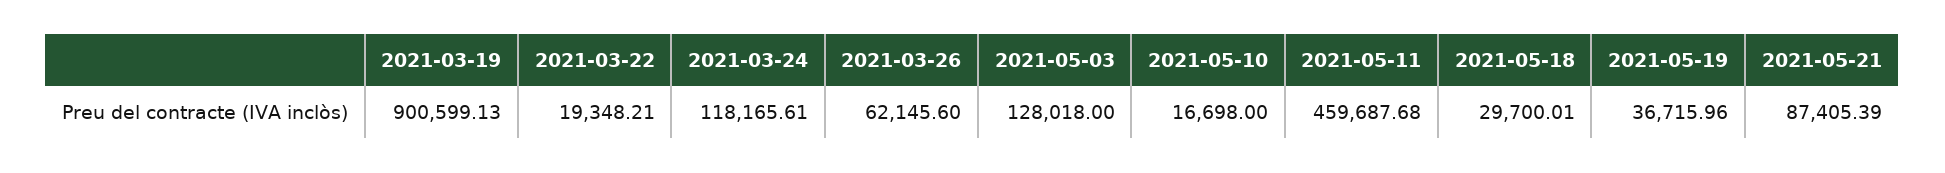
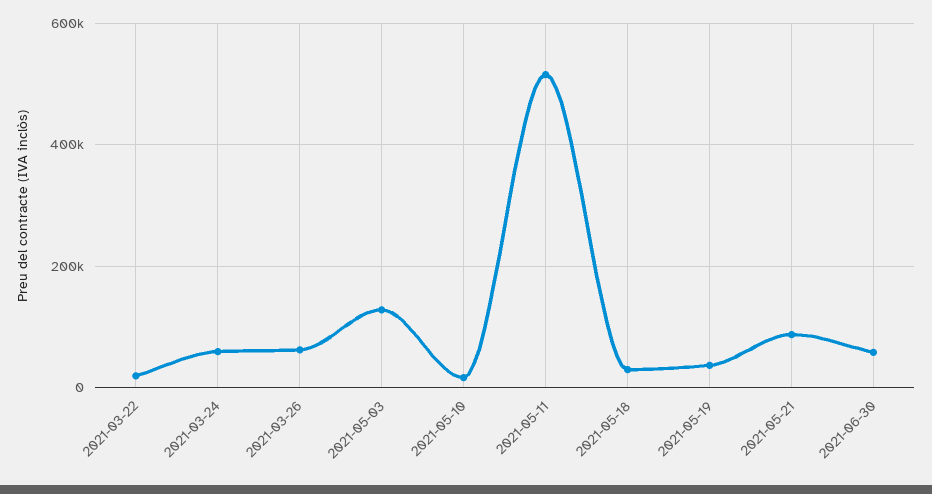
2021-03-19: 900599.13 -> none
2021-03-24: 118165.61 -> 60000
2021-05-11: 459687.68 -> 520000
2021-06-30: none -> 60000

